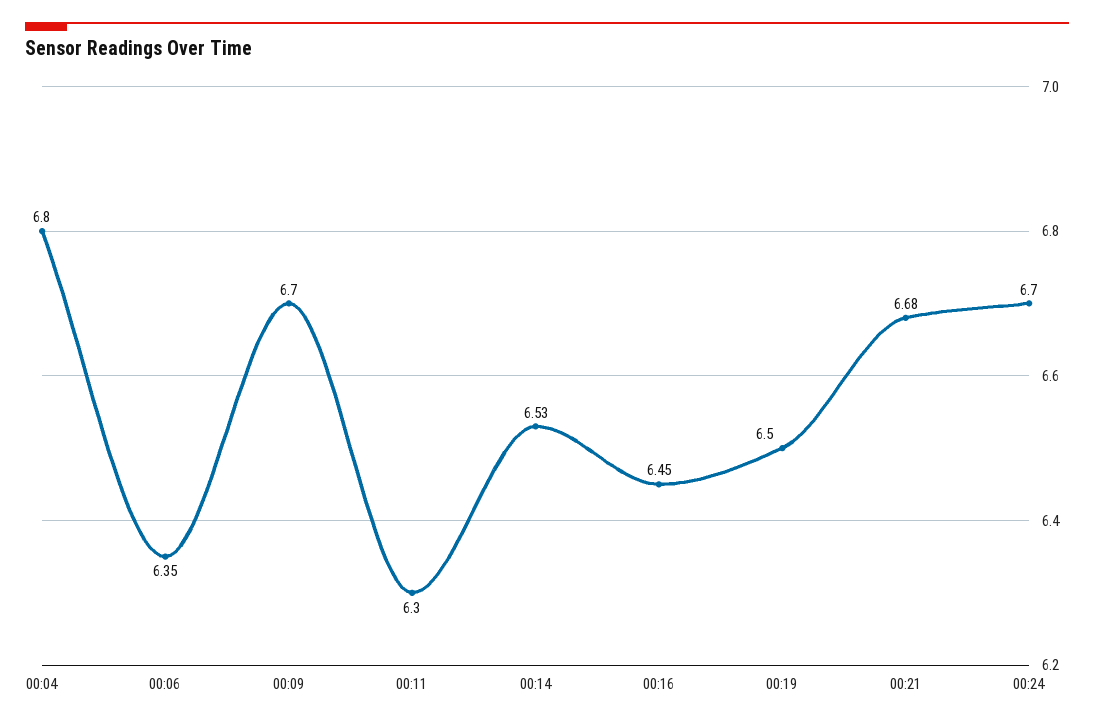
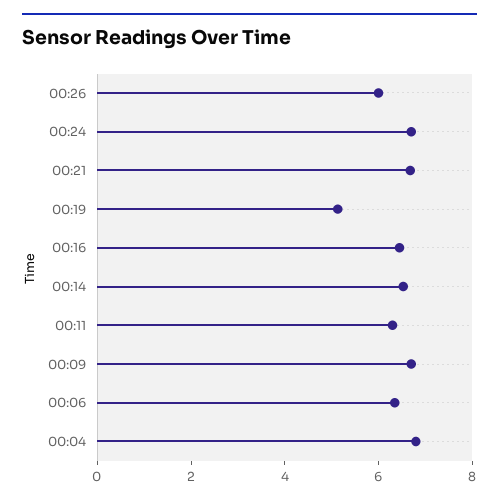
00:19: 6.5 -> 5
00:26: none -> 6

